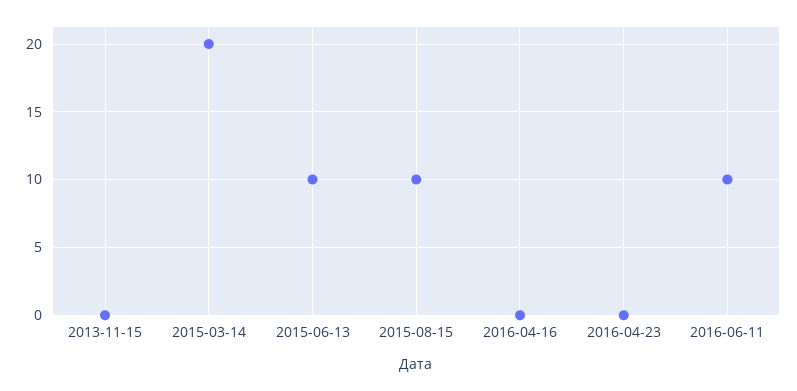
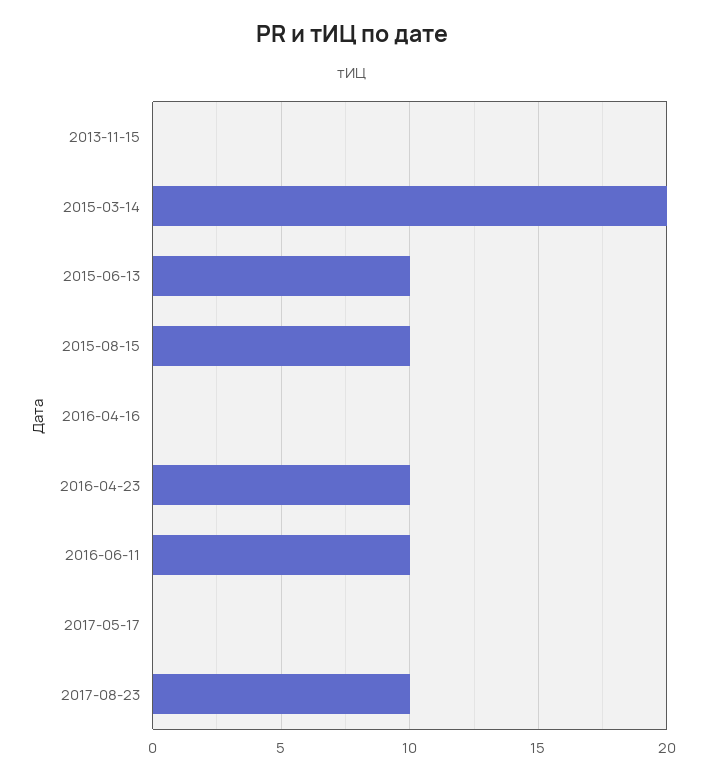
2016-04-23: 0 -> 10
2017-05-17: none -> 0
2017-08-23: none -> 10

